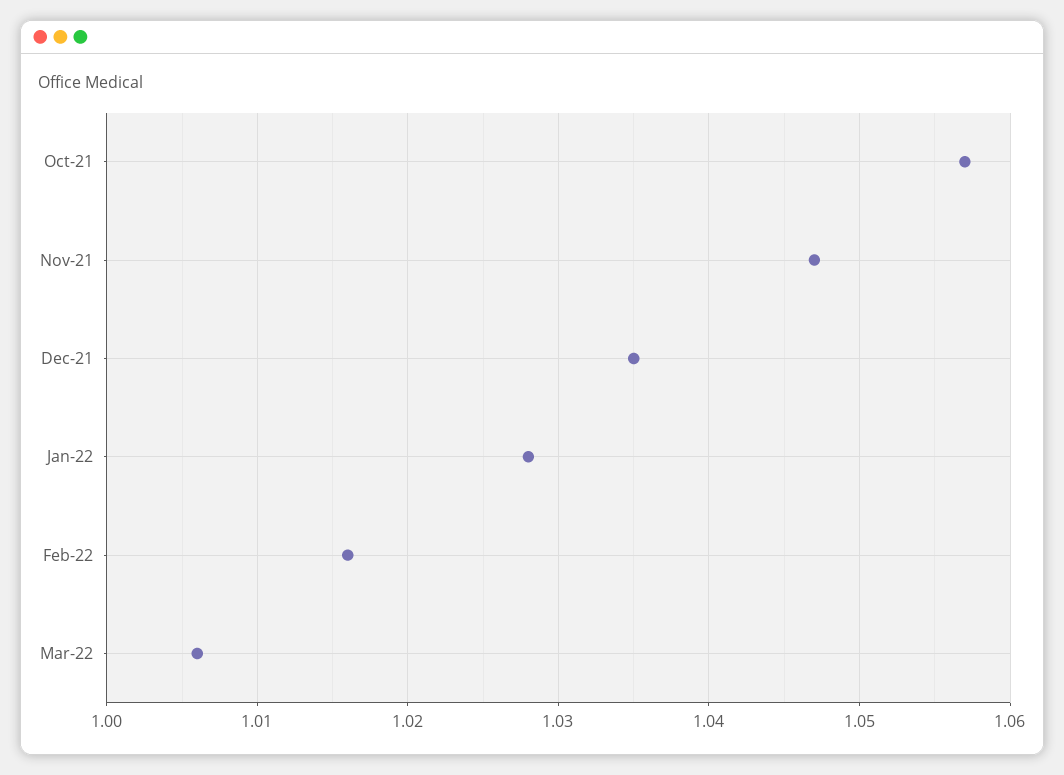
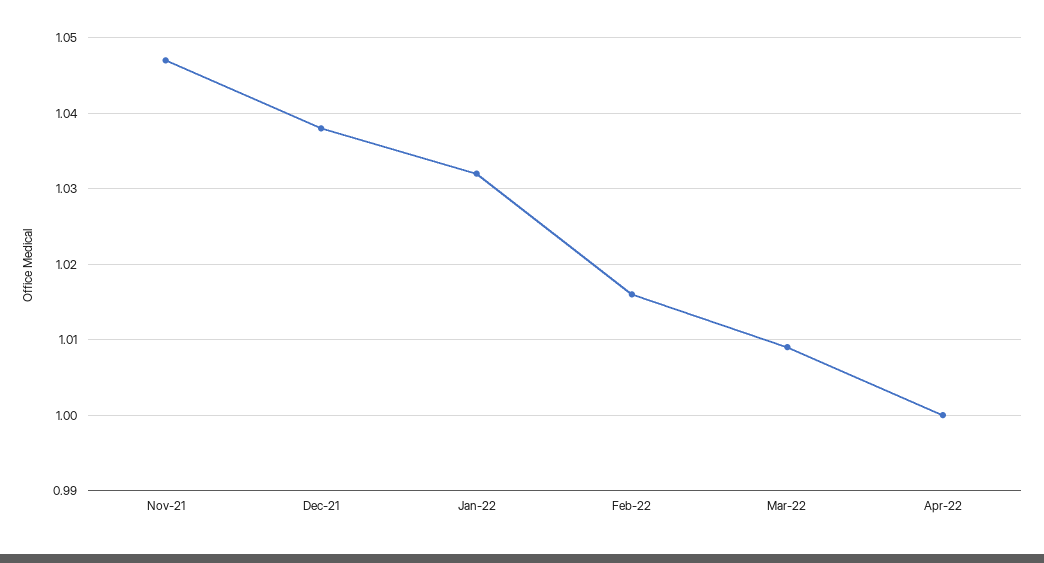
Oct-21: 1.057 -> none
Dec-21: 1.035 -> 1.038
Jan-22: 1.028 -> 1.032
Mar-22: 1.006 -> 1.009
Apr-22: none -> 1

